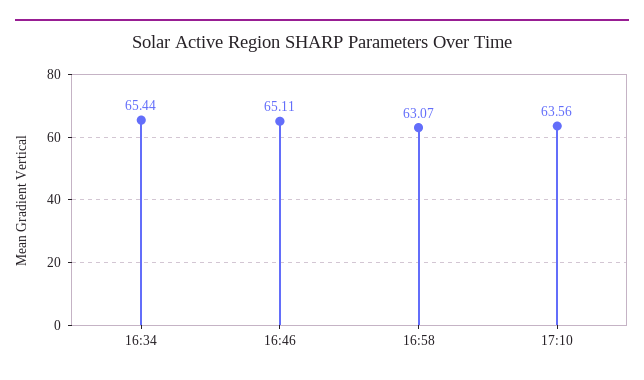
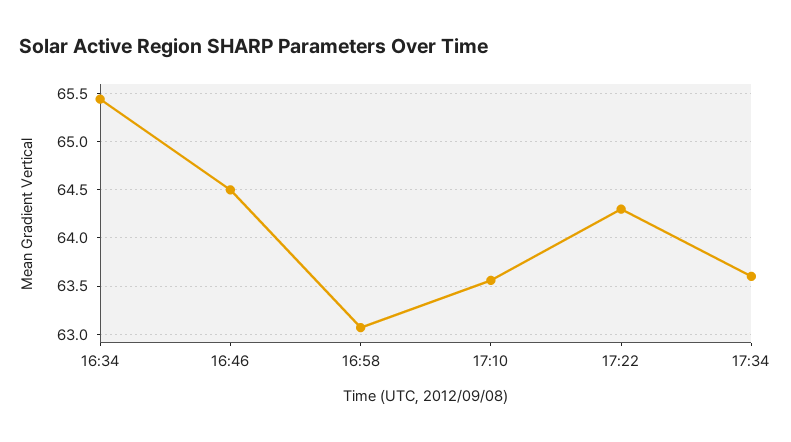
16:46: 65.11 -> 64.5
17:22: none -> 64.3
17:34: none -> 63.6

